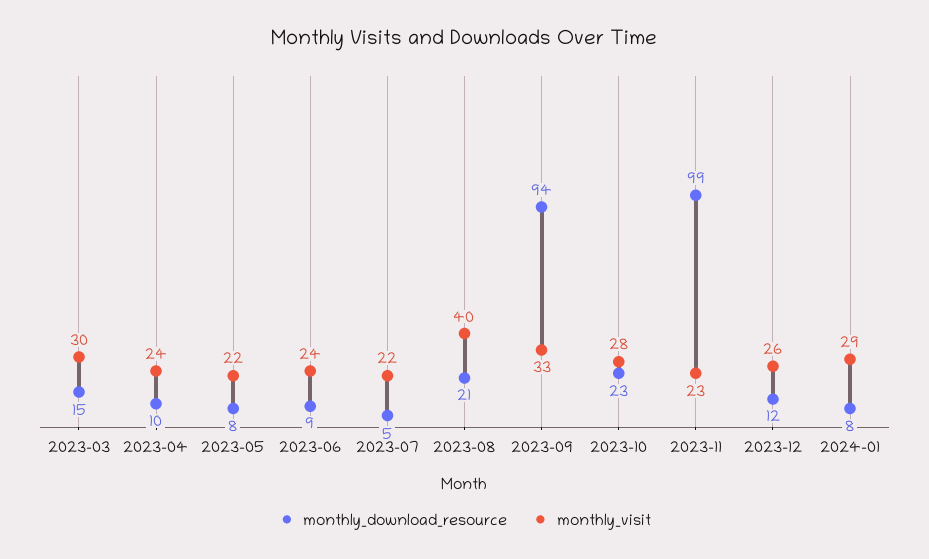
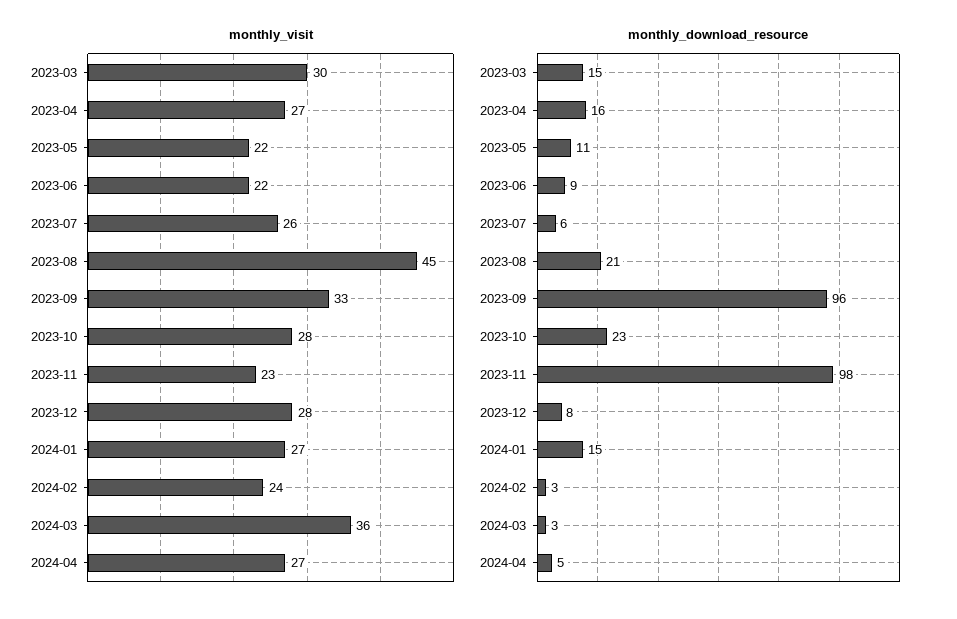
monthly_download_resource, 2023-04: 10 -> 16
monthly_visit, 2023-04: 24 -> 27
monthly_download_resource, 2023-05: 8 -> 11
monthly_visit, 2023-06: 24 -> 22
monthly_download_resource, 2023-07: 5 -> 6
monthly_visit, 2023-07: 22 -> 26
monthly_visit, 2023-08: 40 -> 45
monthly_download_resource, 2023-09: 94 -> 96
monthly_download_resource, 2023-11: 99 -> 98
monthly_download_resource, 2023-12: 12 -> 8
monthly_visit, 2023-12: 26 -> 28
monthly_download_resource, 2024-01: 8 -> 15
monthly_visit, 2024-01: 29 -> 27
monthly_visit, 2024-02: none -> 24
monthly_visit, 2024-03: none -> 36
monthly_visit, 2024-04: none -> 27
monthly_download_resource, 2024-02: none -> 3
monthly_download_resource, 2024-03: none -> 3
monthly_download_resource, 2024-04: none -> 5

